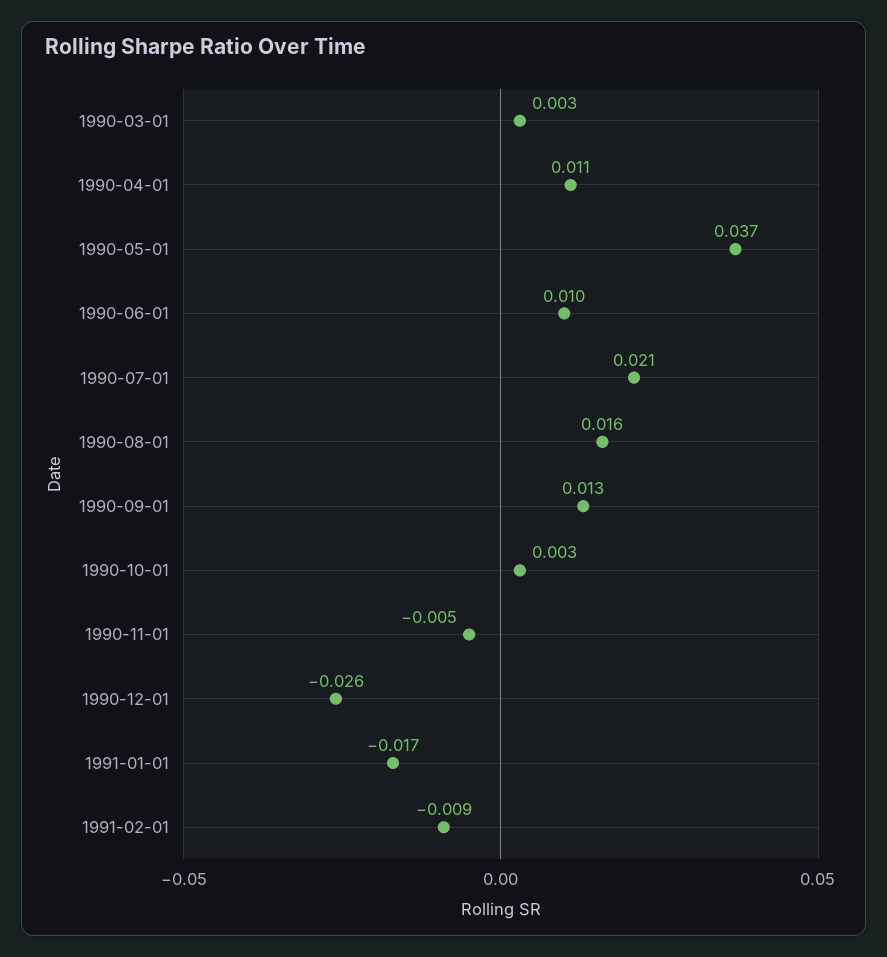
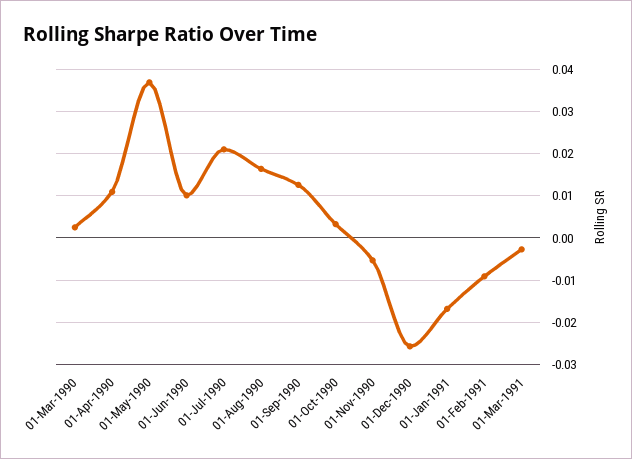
01-Mar-1991: none -> -0.002

